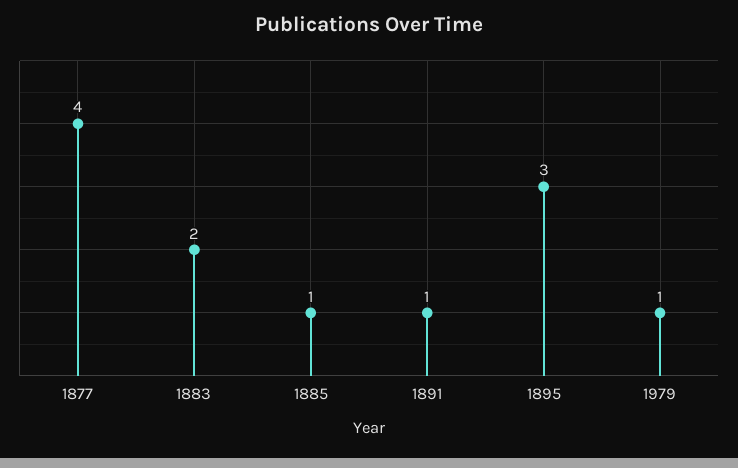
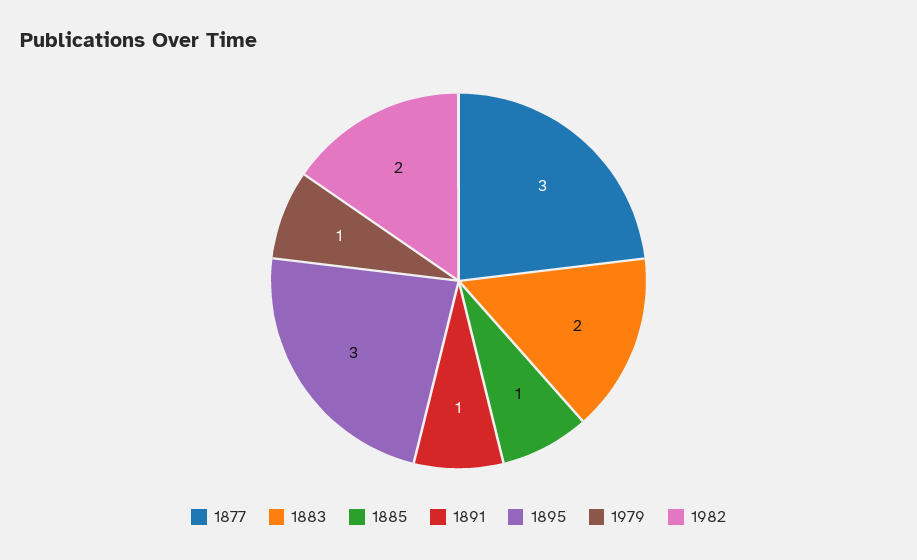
1877: 4 -> 3
1982: none -> 2

